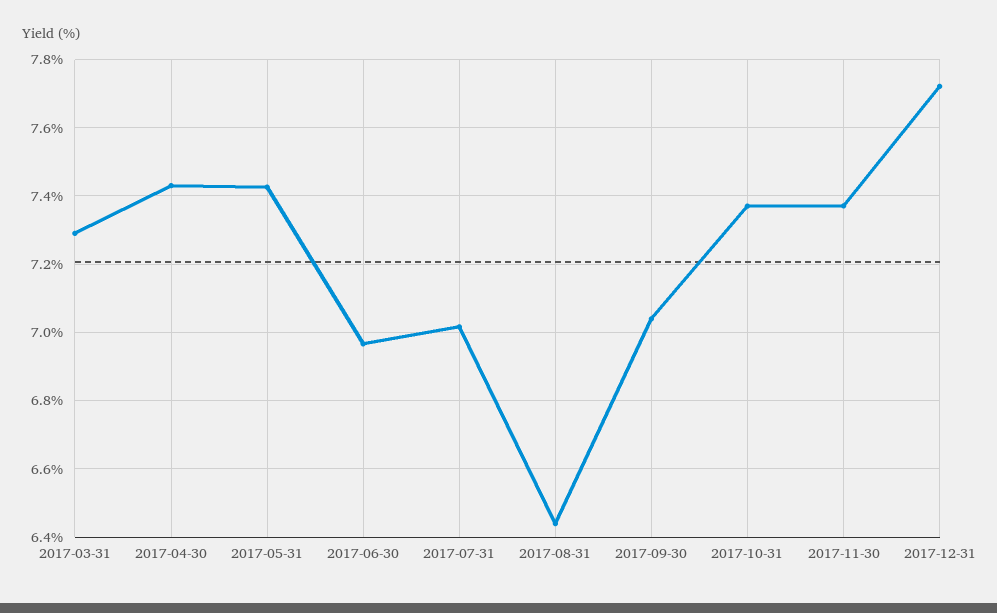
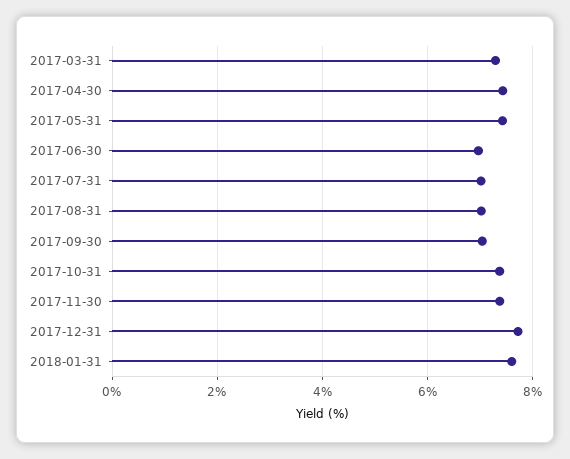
2017-08-31: 6.44 -> 7
2018-01-31: none -> 7.6

